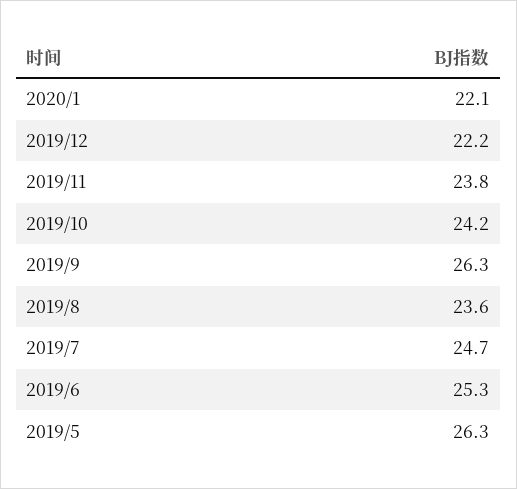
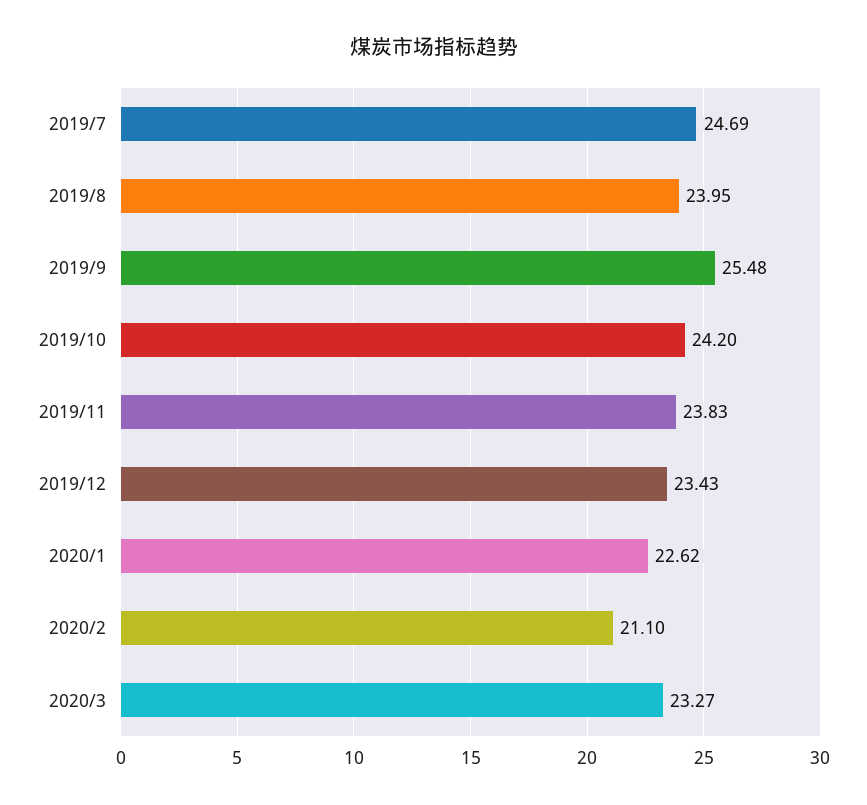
2020/1: 22.1 -> 22.62
2019/12: 22.2 -> 23.43
2019/9: 26.3 -> 25.48
2019/8: 23.6 -> 23.95
2019/6: 25.3 -> none
2019/5: 26.3 -> none
2020/2: none -> 21.1
2020/3: none -> 23.27

